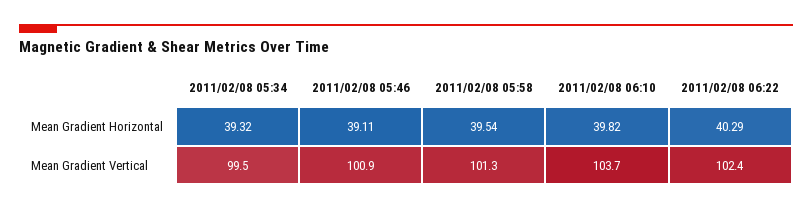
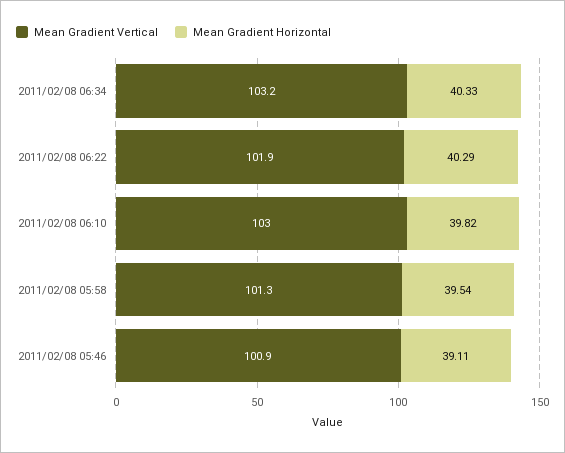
Mean Gradient Horizontal, 2011/02/08 05:34: 39.32 -> none
Mean Gradient Vertical, 2011/02/08 05:34: 99.5 -> none
Mean Gradient Vertical, 2011/02/08 06:10: 103.7 -> 103
Mean Gradient Vertical, 2011/02/08 06:22: 102.4 -> 101.9
Mean Gradient Vertical, 2011/02/08 06:34: none -> 103.2
Mean Gradient Horizontal, 2011/02/08 06:34: none -> 40.33

